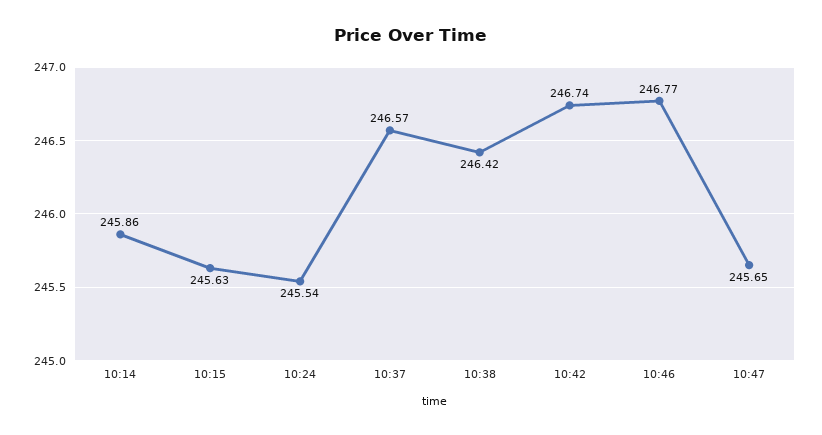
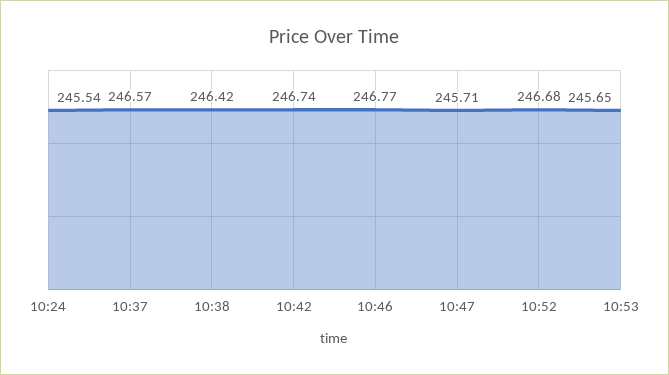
10:14: 245.86 -> none
10:15: 245.63 -> none
10:47: 245.65 -> 245.71
10:52: none -> 246.68
10:53: none -> 245.65

